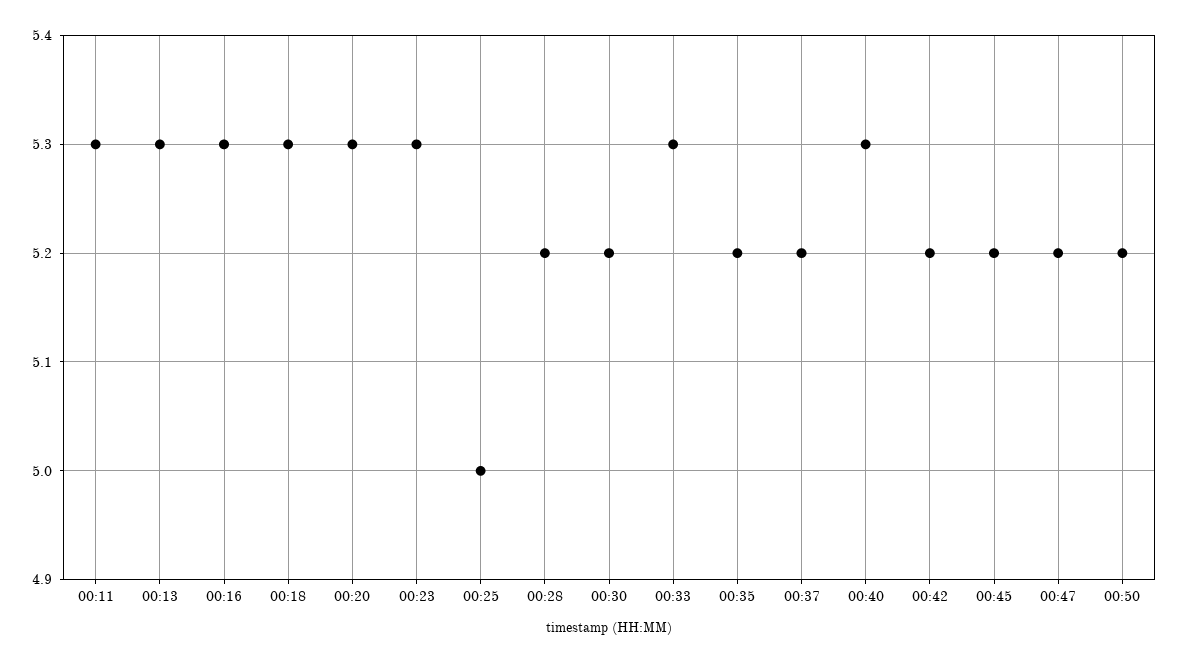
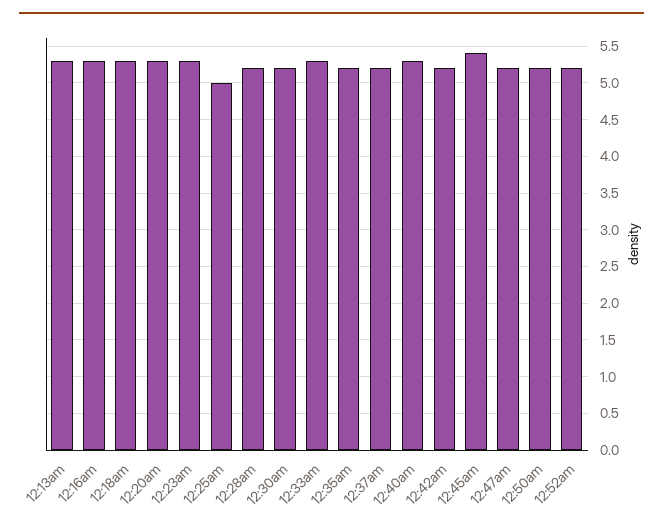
00:11: 5.3 -> none
00:45: 5.2 -> 5.4
12:52am: none -> 5.2

